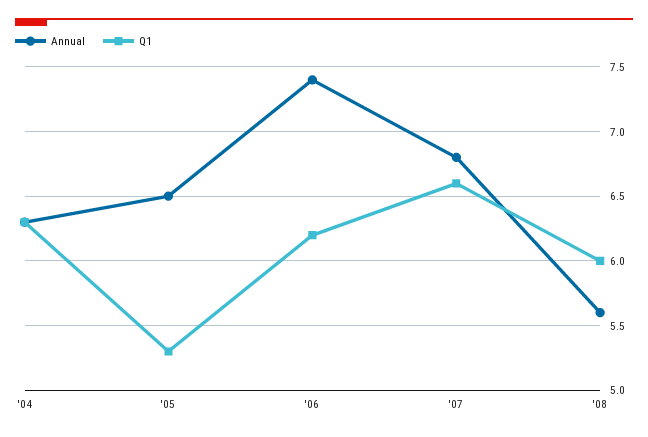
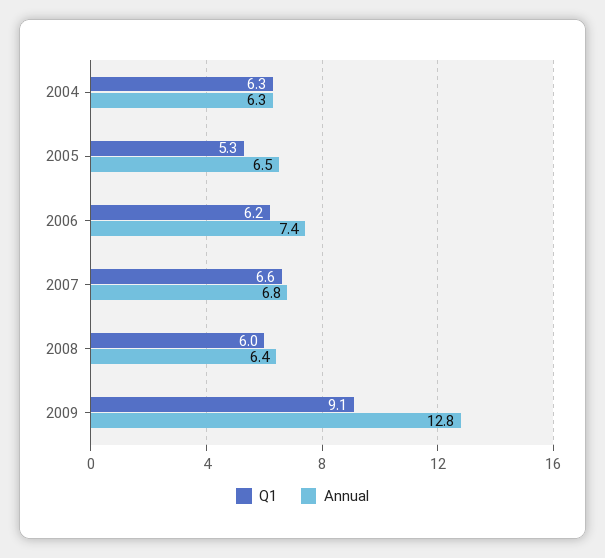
Annual, '08: 5.6 -> 6.4
Q1, 2009: none -> 9.1
Annual, 2009: none -> 12.8

